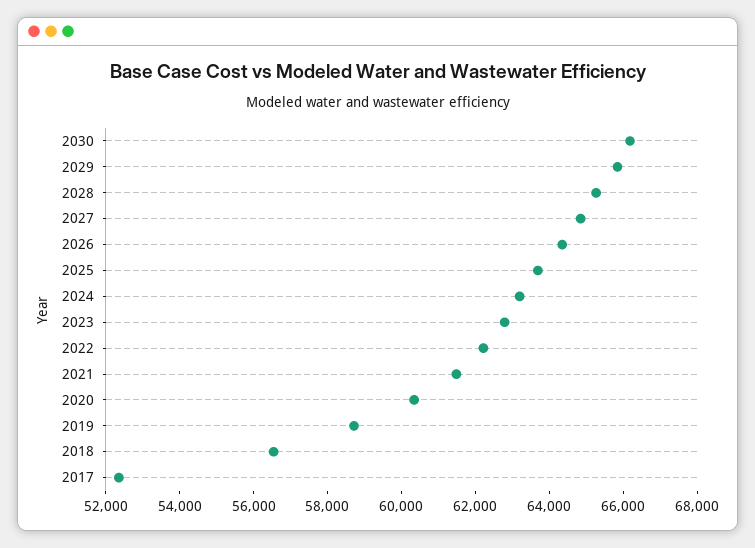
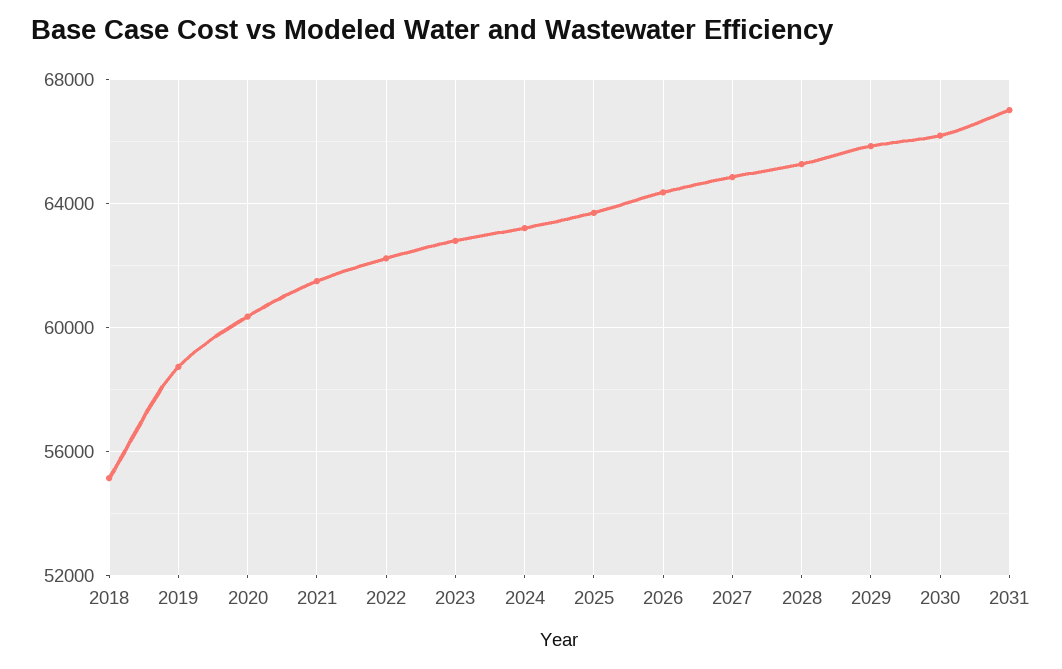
2018: 56500 -> 55000
2017: 52500 -> none
2031: none -> 67000

